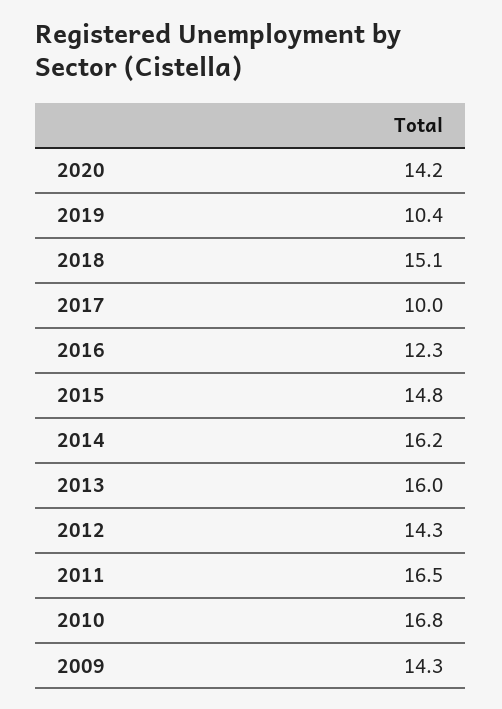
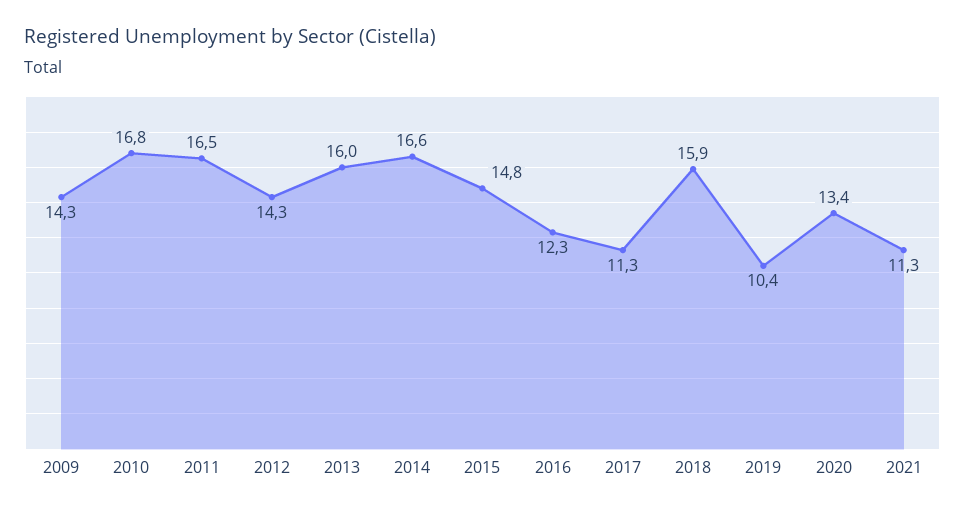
2020: 14.2 -> 13.4
2018: 15.1 -> 15.9
2017: 10 -> 11.3
2014: 16.2 -> 16.6
2021: none -> 11.3

